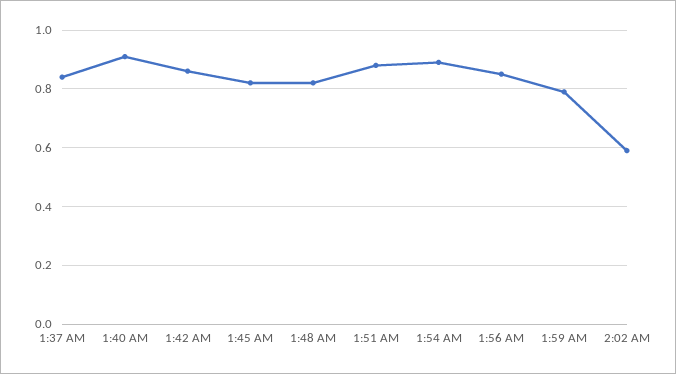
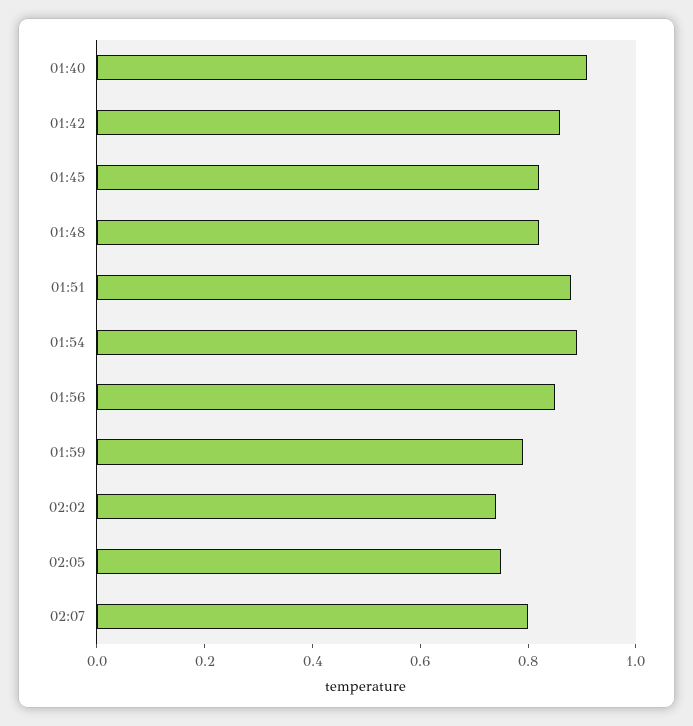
1:37 AM: 0.85 -> none
2:02 AM: 0.6 -> 0.75
02:05: none -> 0.75
02:07: none -> 0.8

